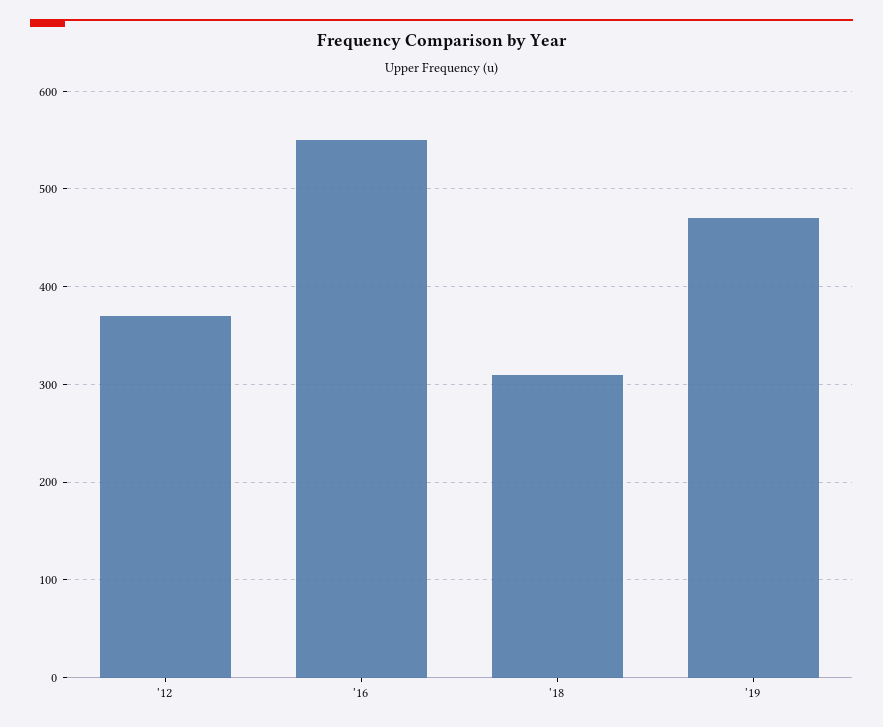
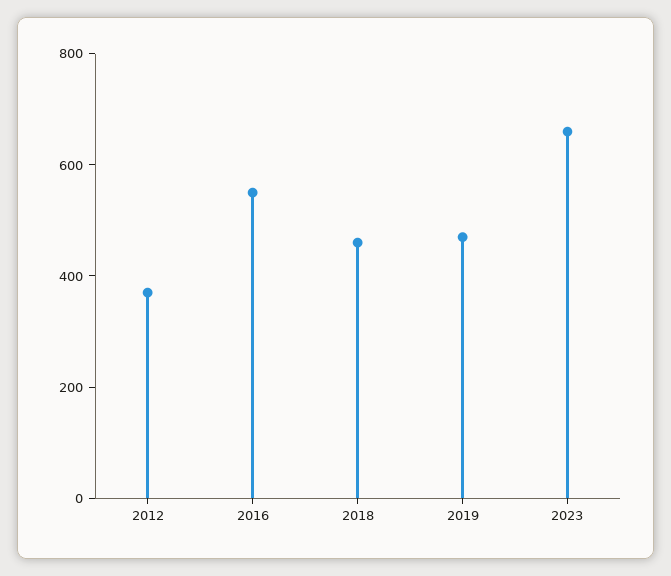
'18: 310 -> 450
2023: none -> 650

